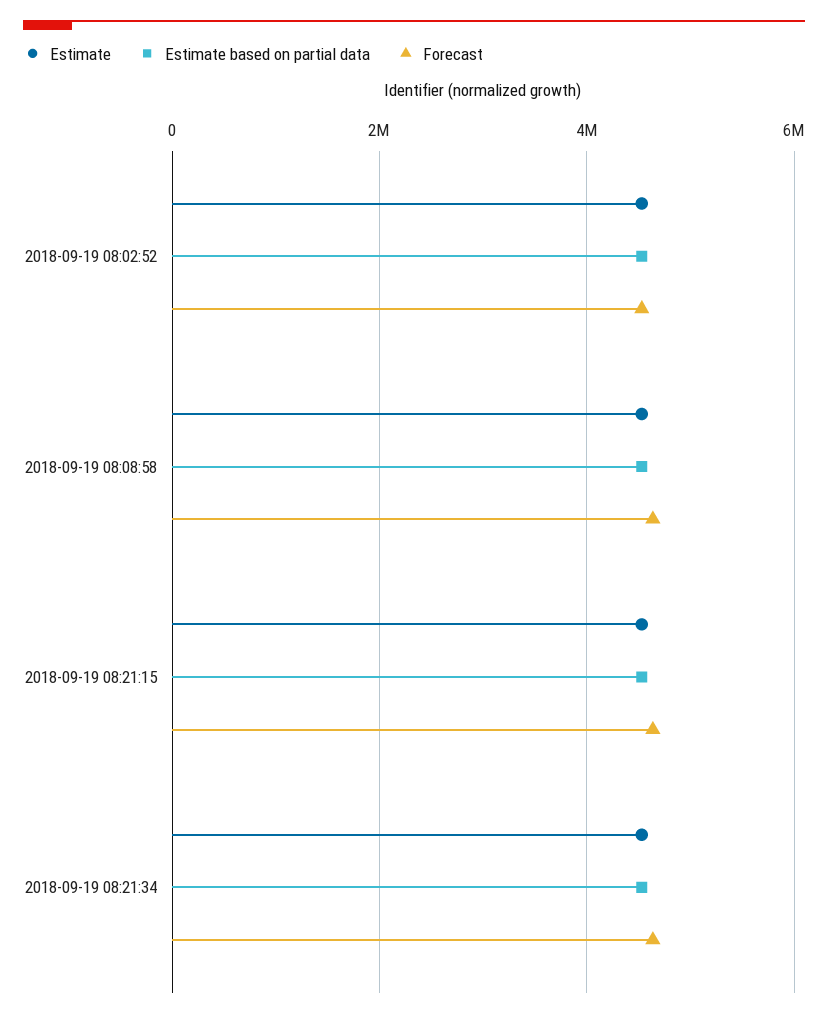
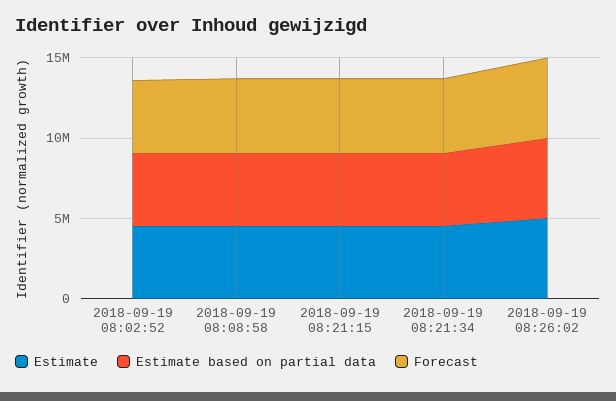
Estimate, 2018-09-19 08:26:02: none -> 5000000
Estimate based on partial data, 2018-09-19 08:26:02: none -> 5000000
Forecast, 2018-09-19 08:26:02: none -> 5000000

